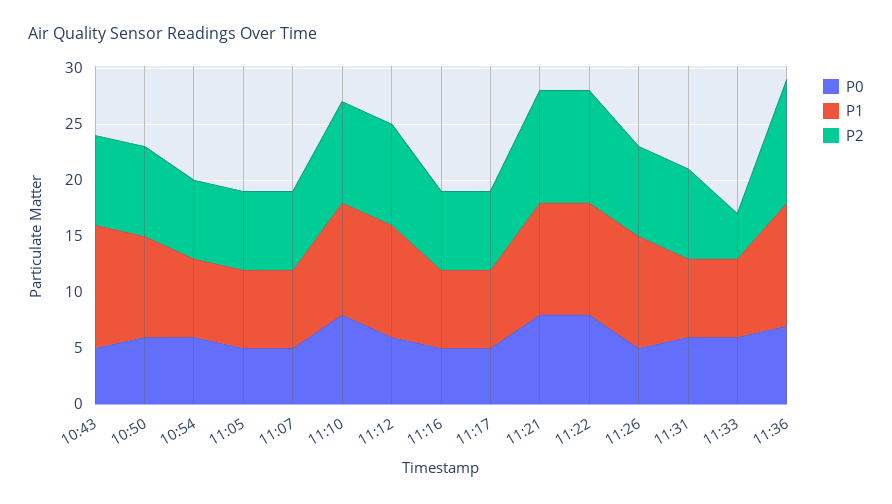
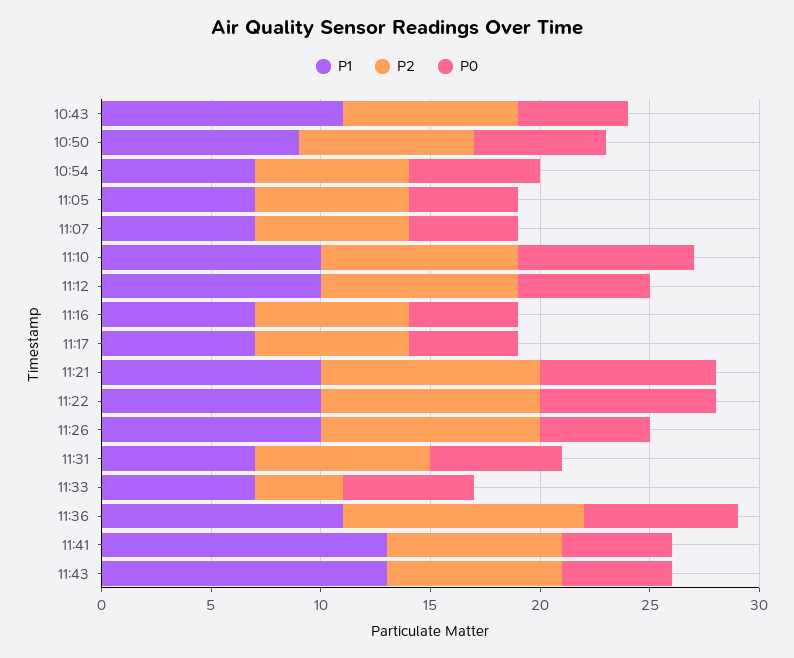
P2, 11:26: 8 -> 10
P1, 11:41: none -> 13
P2, 11:41: none -> 8
P0, 11:41: none -> 5
P1, 11:43: none -> 13
P2, 11:43: none -> 8
P0, 11:43: none -> 5

